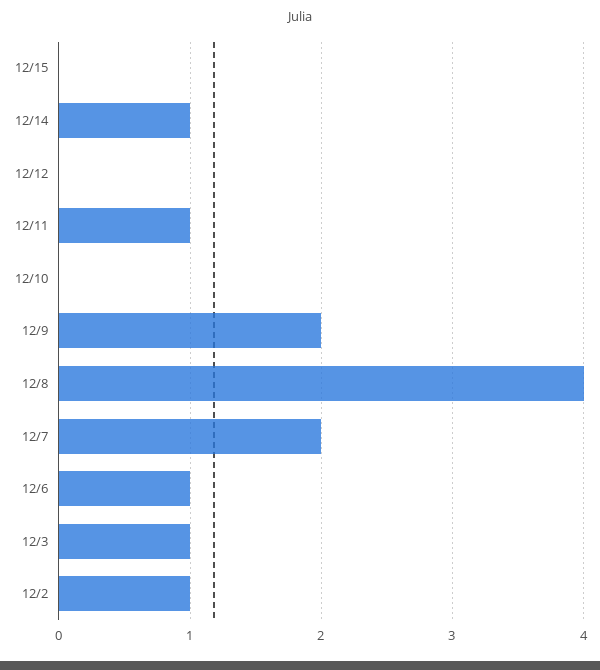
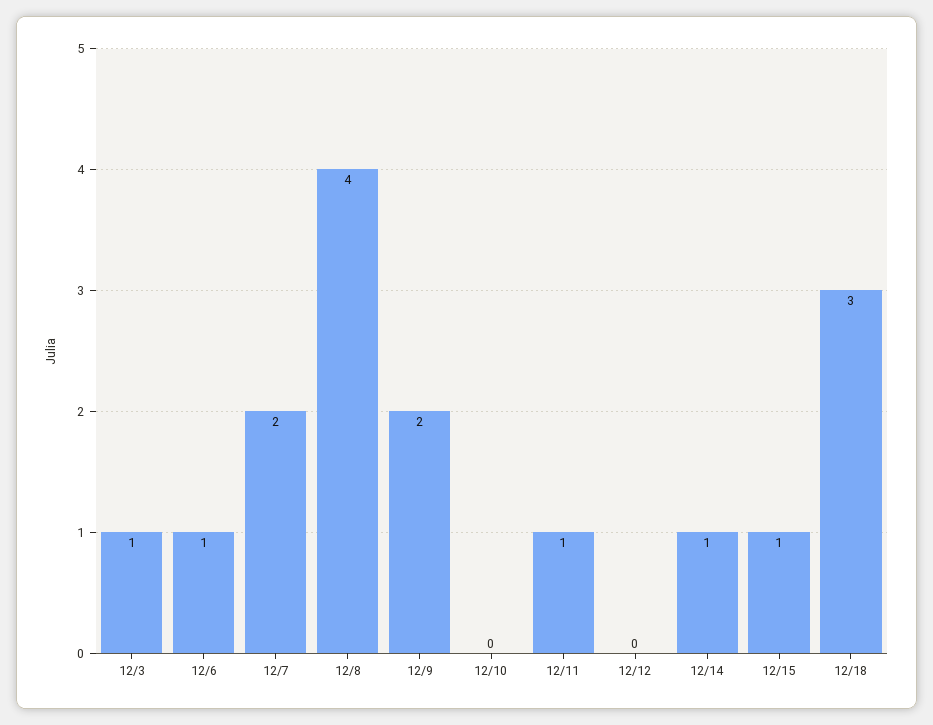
12/15: 0 -> 1
12/2: 1 -> none
12/18: none -> 3

